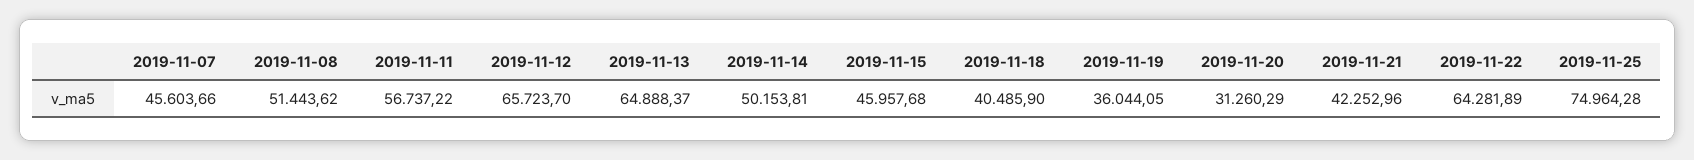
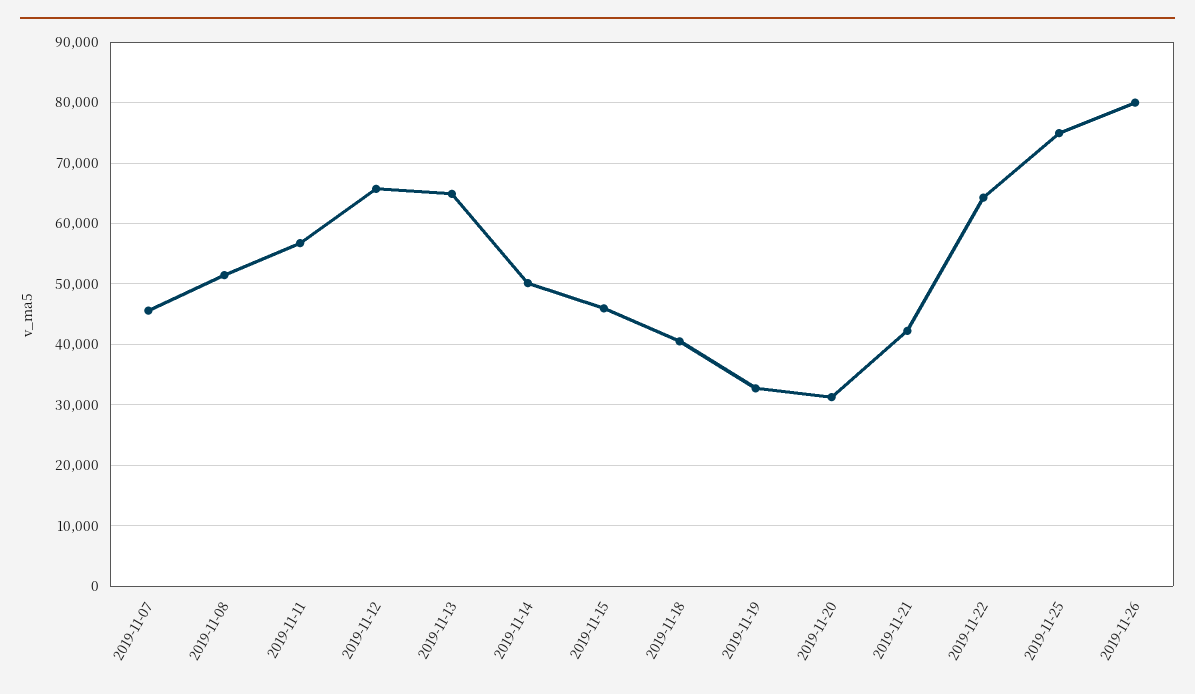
2019-11-19: 36044.05 -> 33000
2019-11-26: none -> 80000

